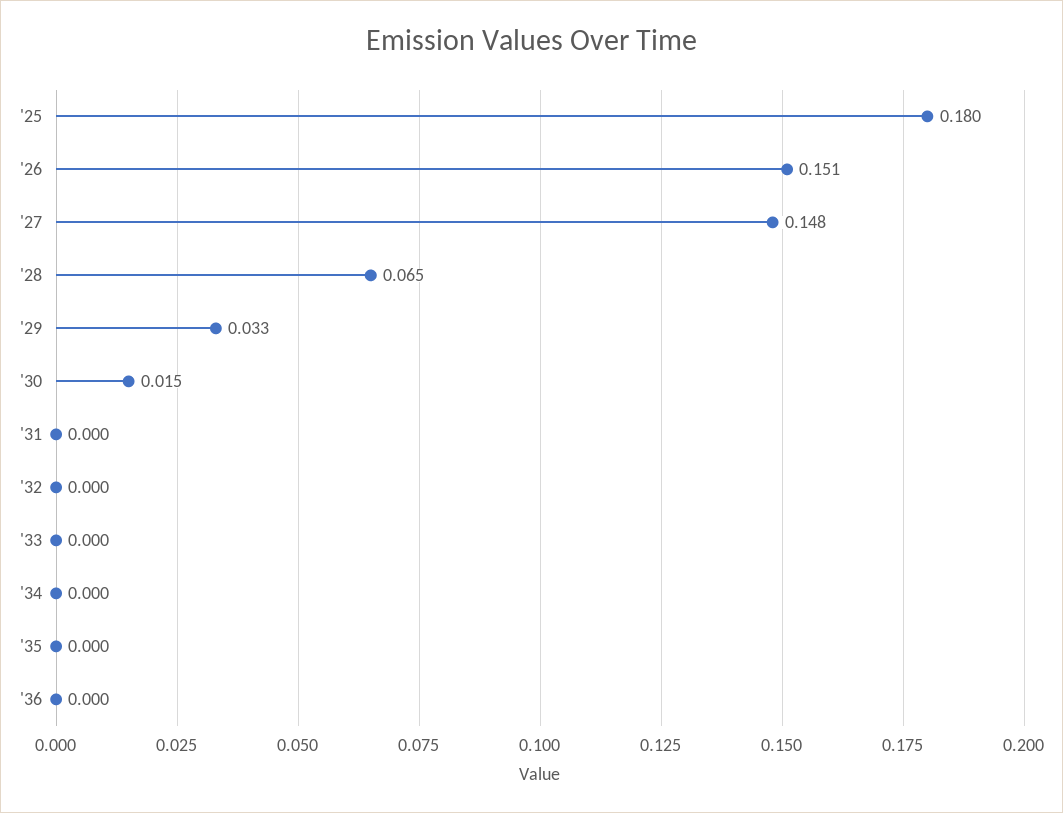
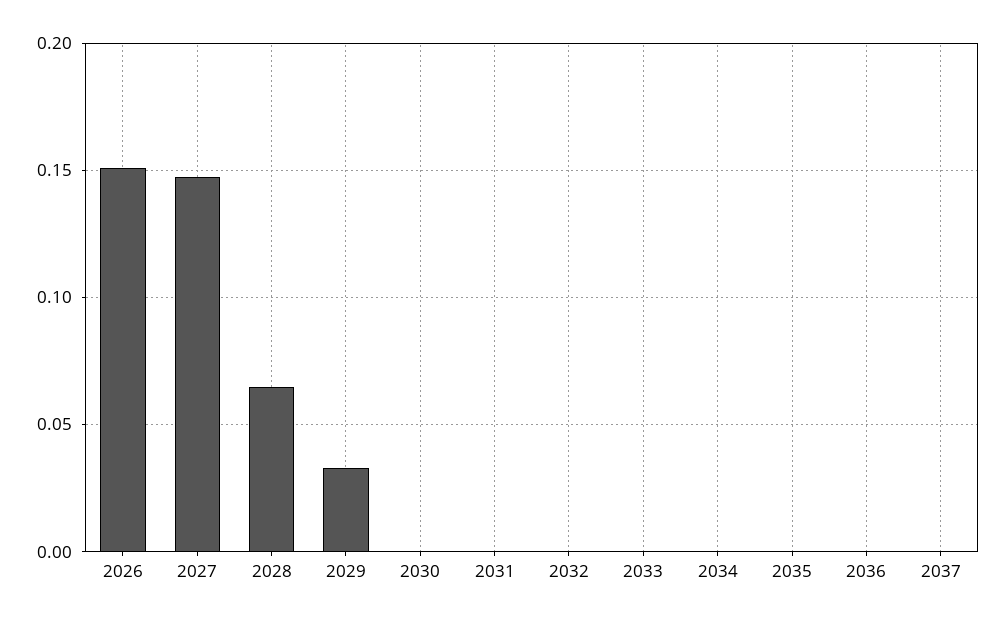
'25: 0.18 -> none
'30: 0.015 -> 0
2037: none -> 0

